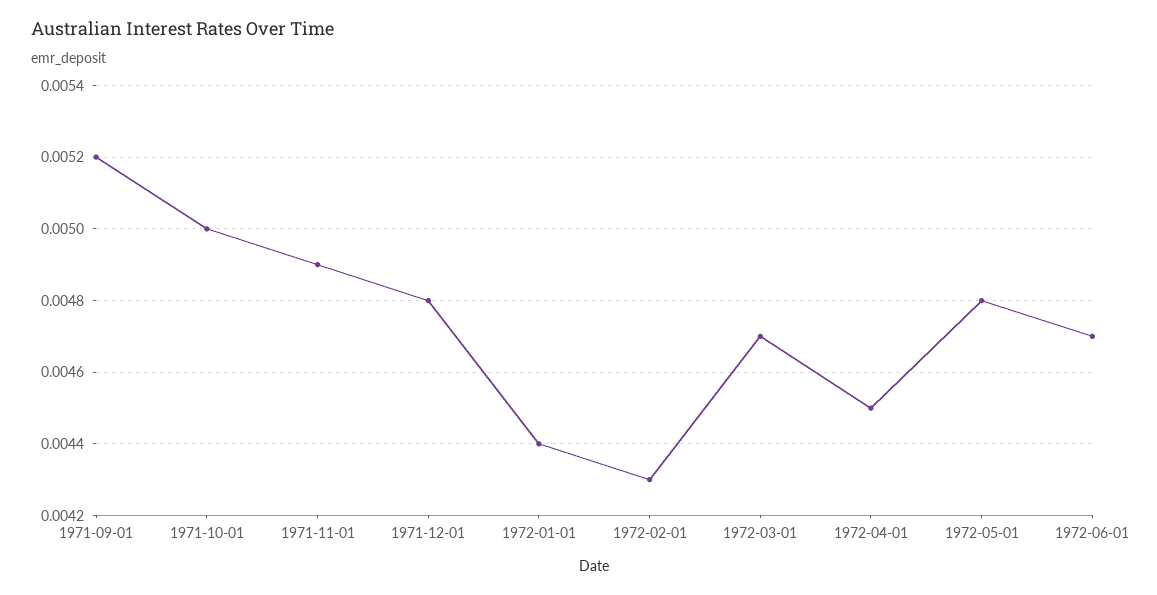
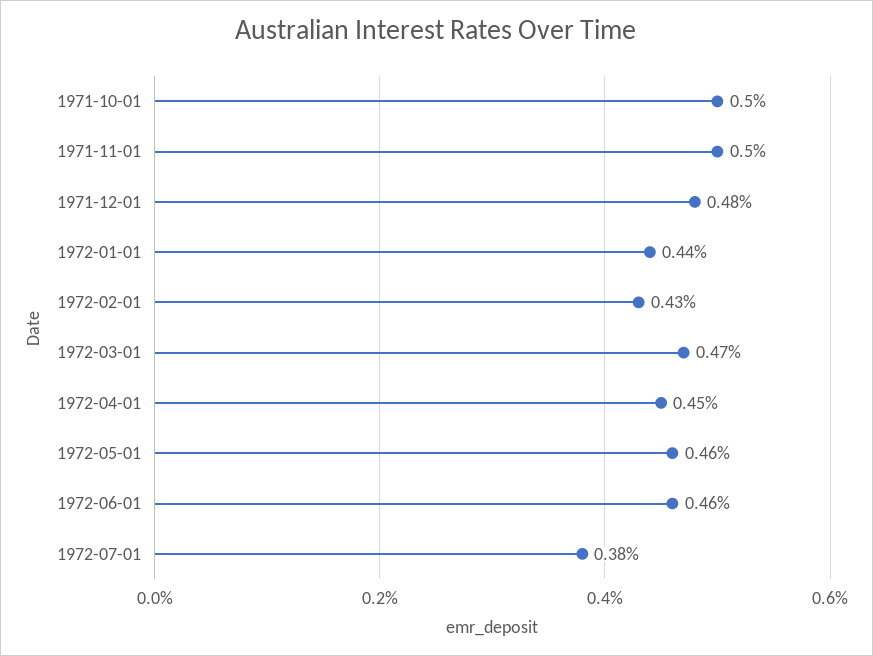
1971-09-01: 0.0052 -> none
1971-11-01: 0.0049 -> 0.005
1972-05-01: 0.0048 -> 0.0046
1972-06-01: 0.0047 -> 0.0046
1972-07-01: none -> 0.0038

